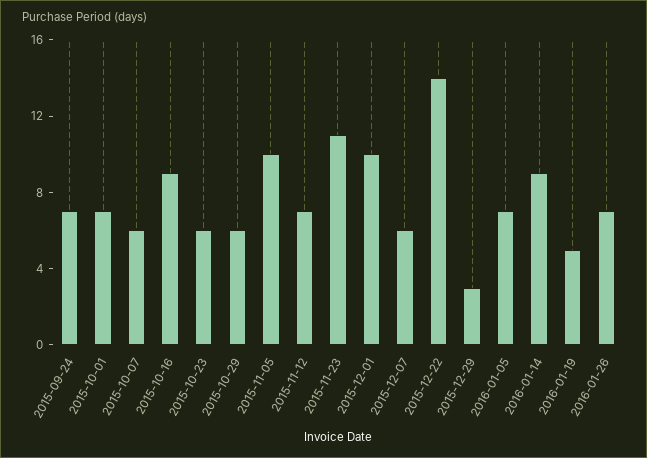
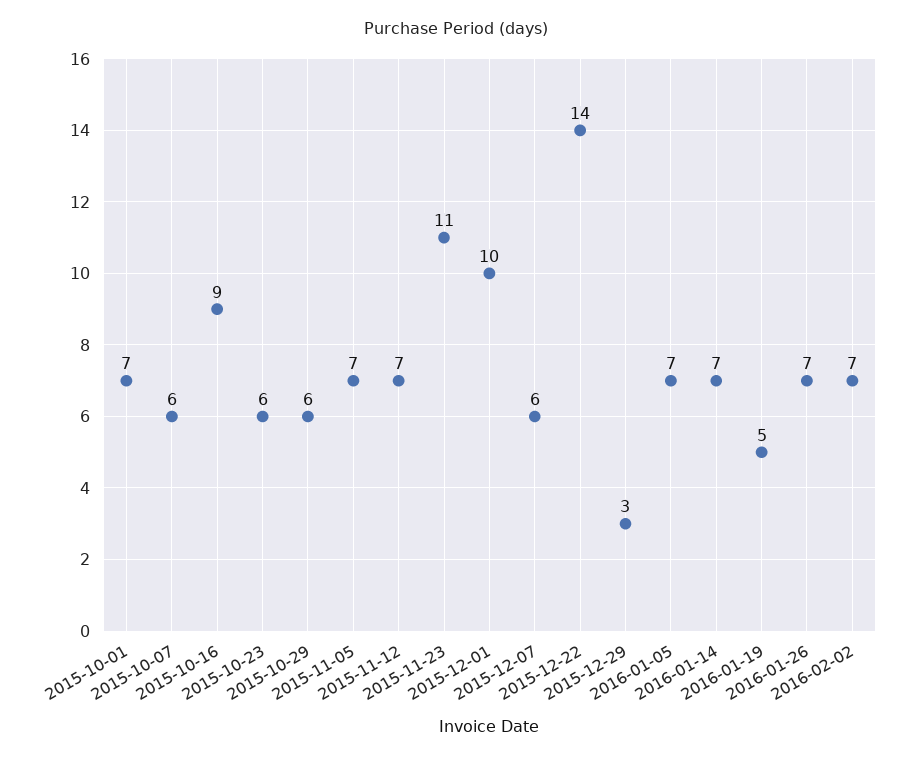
2015-09-24: 7 -> none
2015-11-05: 10 -> 7
2016-01-14: 9 -> 7
2016-02-02: none -> 7

